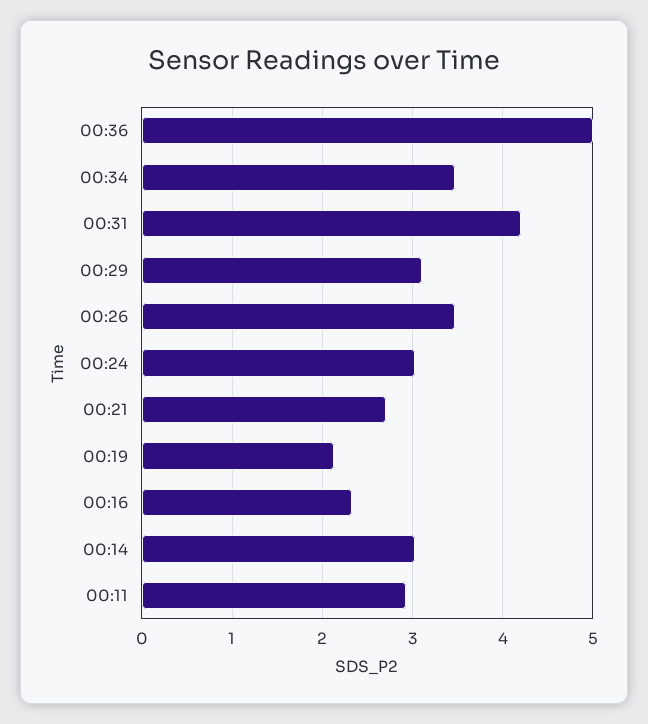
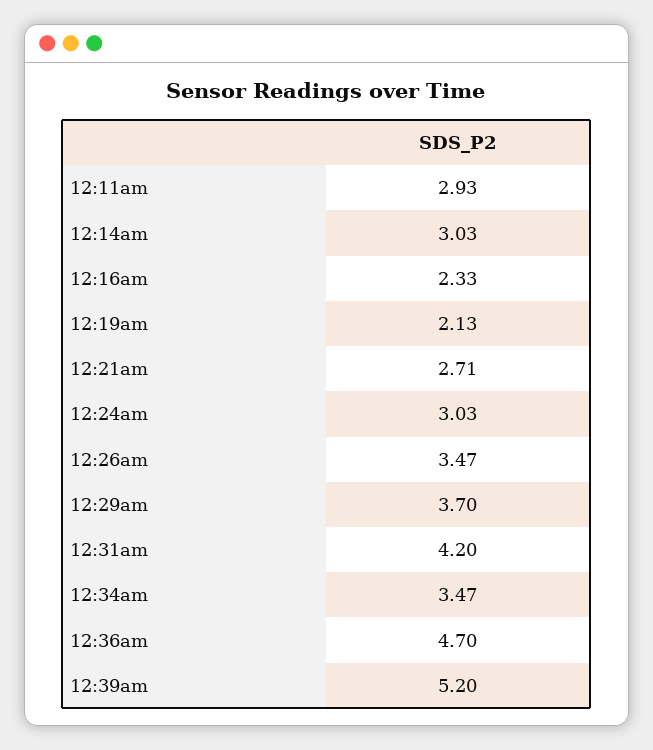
00:36: 5 -> 4.7
00:29: 3.1 -> 3.7
12:39am: none -> 5.2

